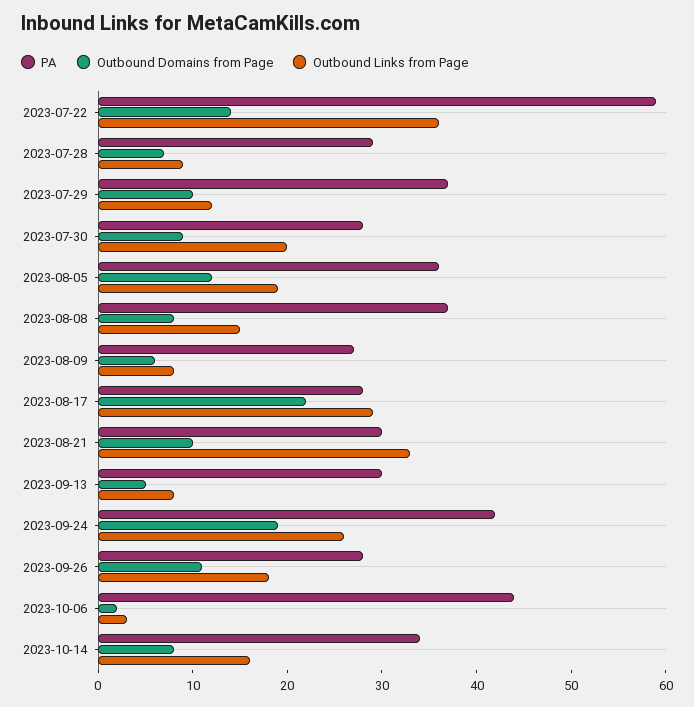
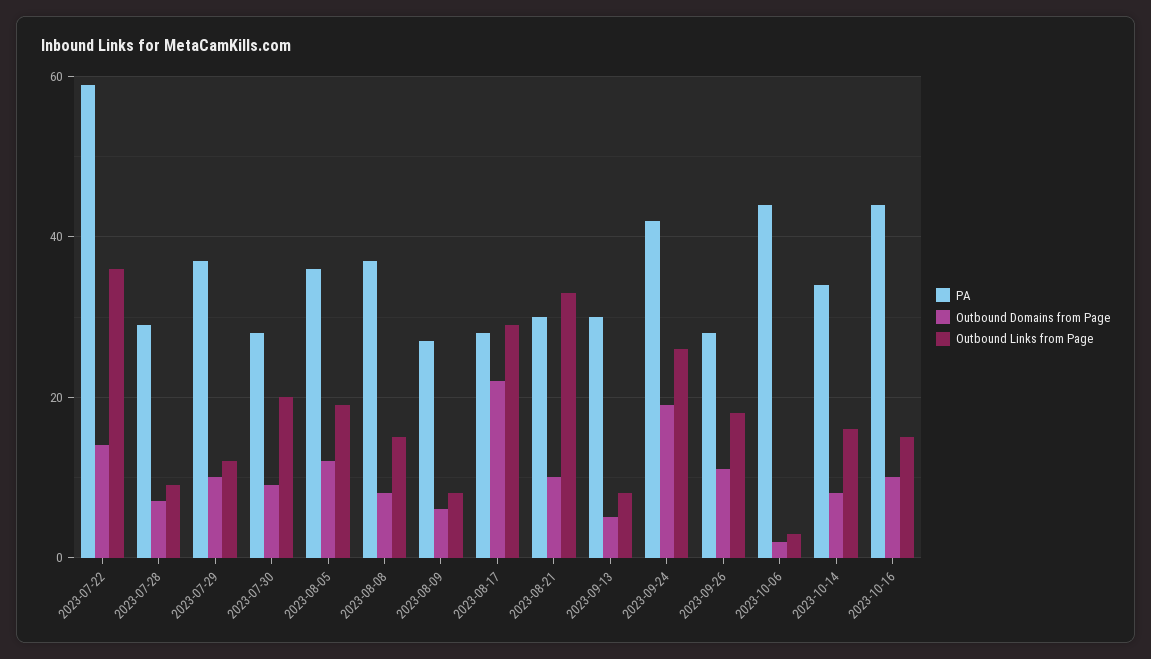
PA, 2023-10-16: none -> 45
Outbound Domains from Page, 2023-10-16: none -> 10
Outbound Links from Page, 2023-10-16: none -> 15

